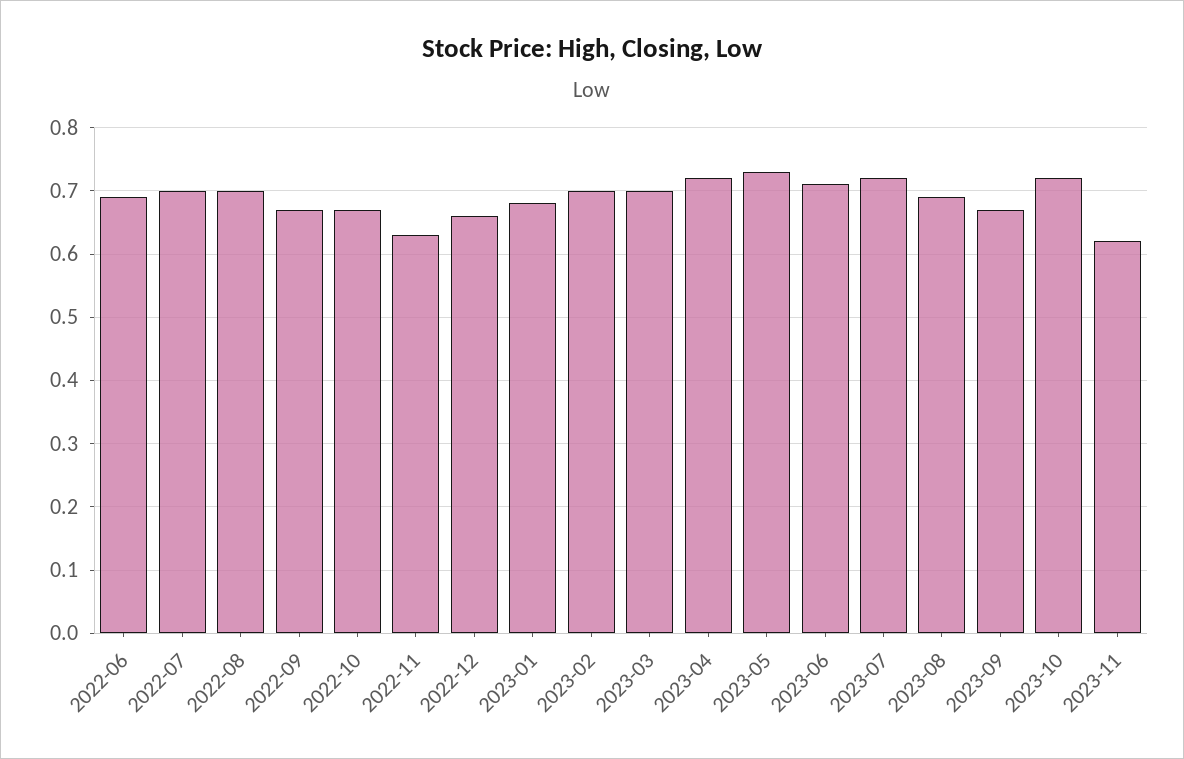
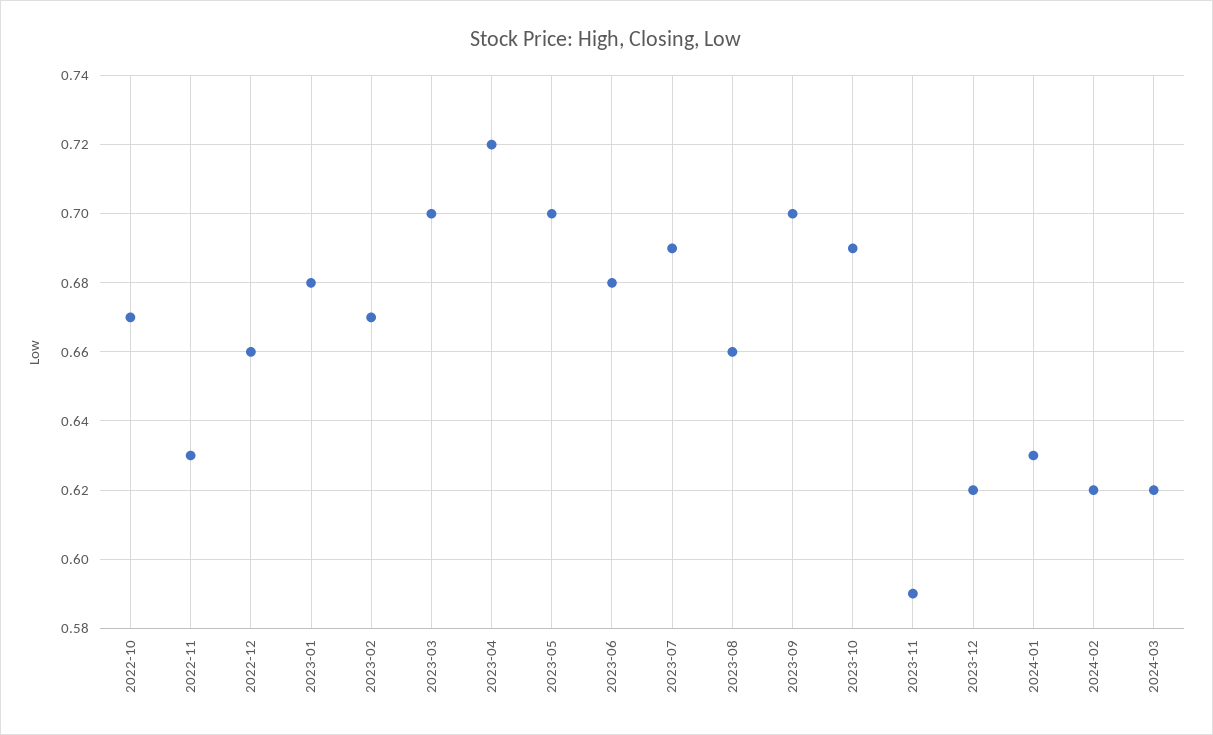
2022-06: 0.69 -> none
2022-07: 0.7 -> none
2022-08: 0.7 -> none
2022-09: 0.67 -> none
2023-02: 0.7 -> 0.67
2023-05: 0.73 -> 0.7
2023-06: 0.71 -> 0.68
2023-07: 0.72 -> 0.69
2023-08: 0.69 -> 0.66
2023-09: 0.67 -> 0.7
2023-10: 0.72 -> 0.69
2023-11: 0.62 -> 0.59
2023-12: none -> 0.62
2024-01: none -> 0.63
2024-02: none -> 0.62
2024-03: none -> 0.62

